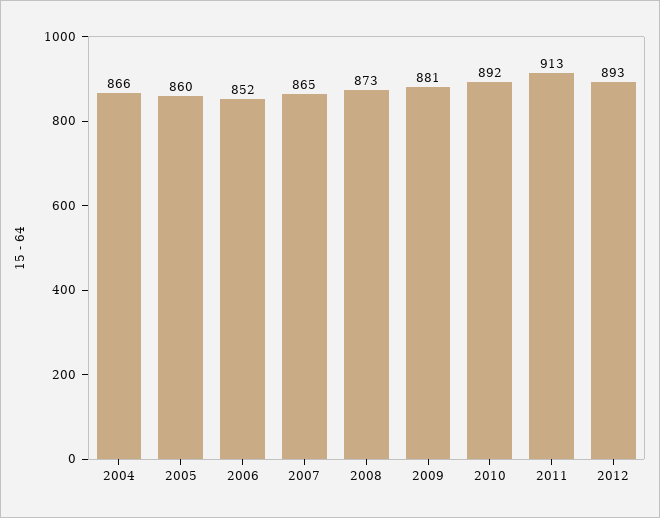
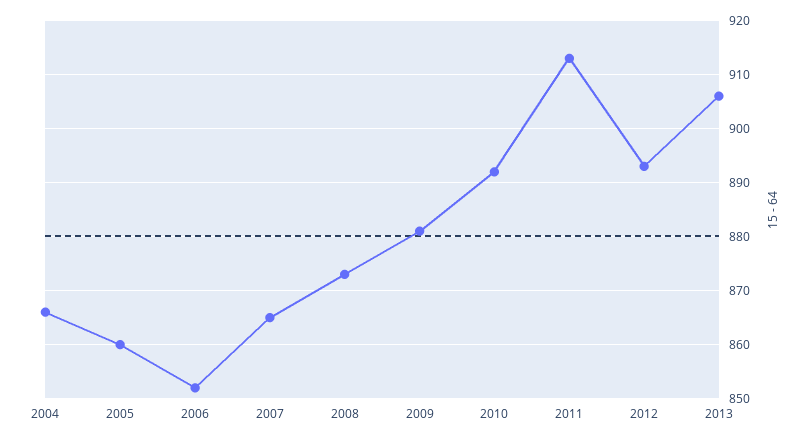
2013: none -> 905

